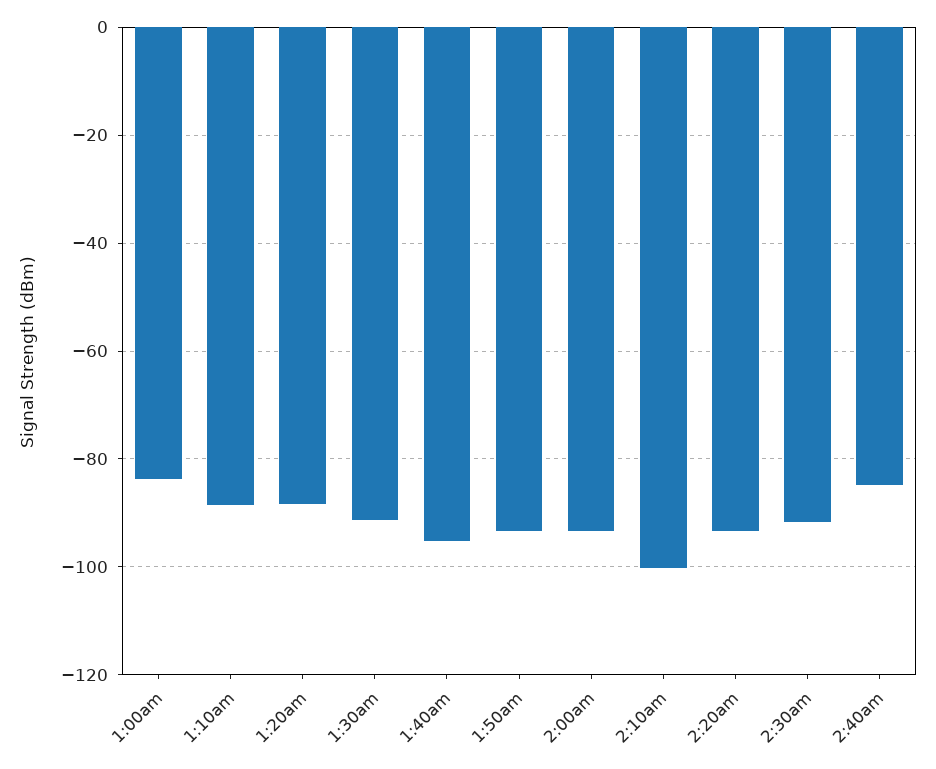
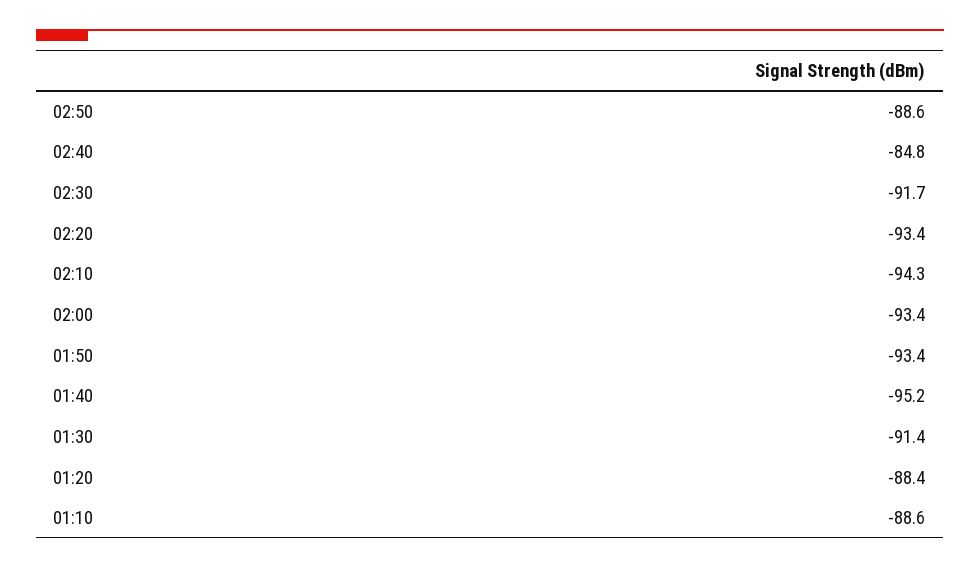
1:00am: -84 -> none
2:10am: -100 -> -94.3
02:50: none -> -88.6

